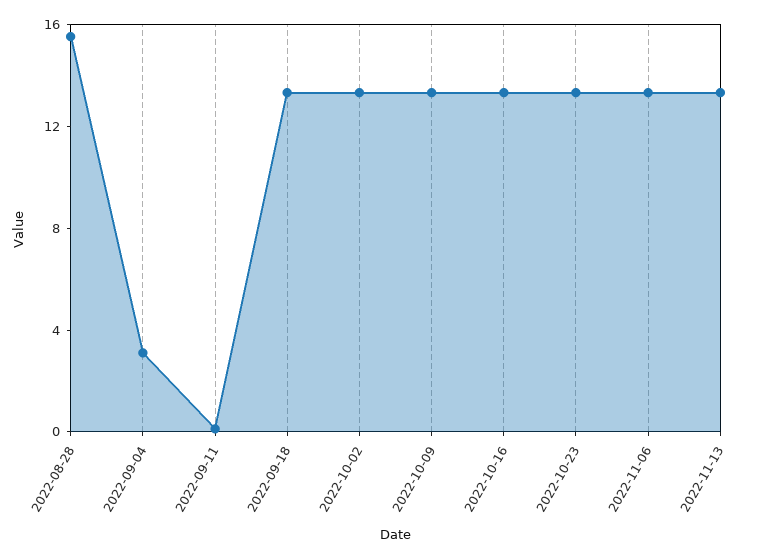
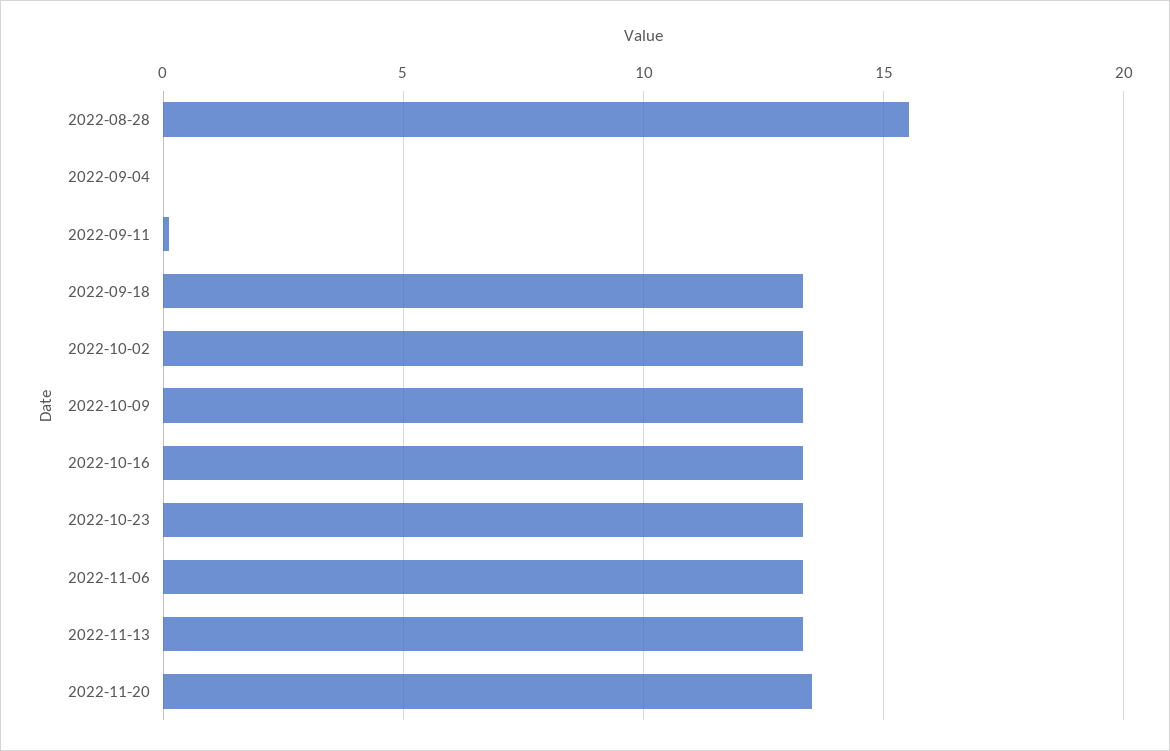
2022-09-04: 3 -> 0
2022-11-20: none -> 13.5

